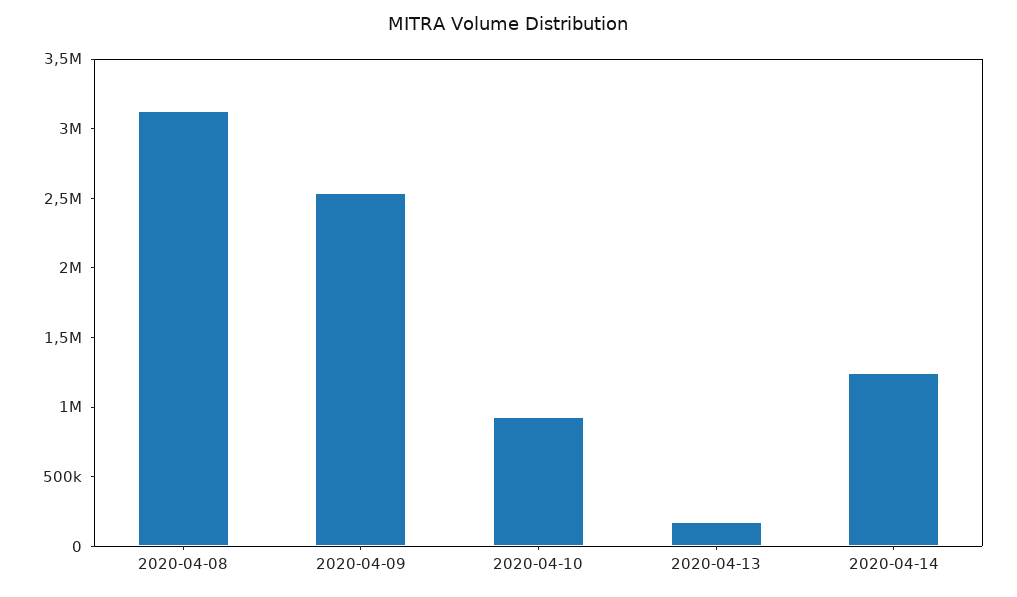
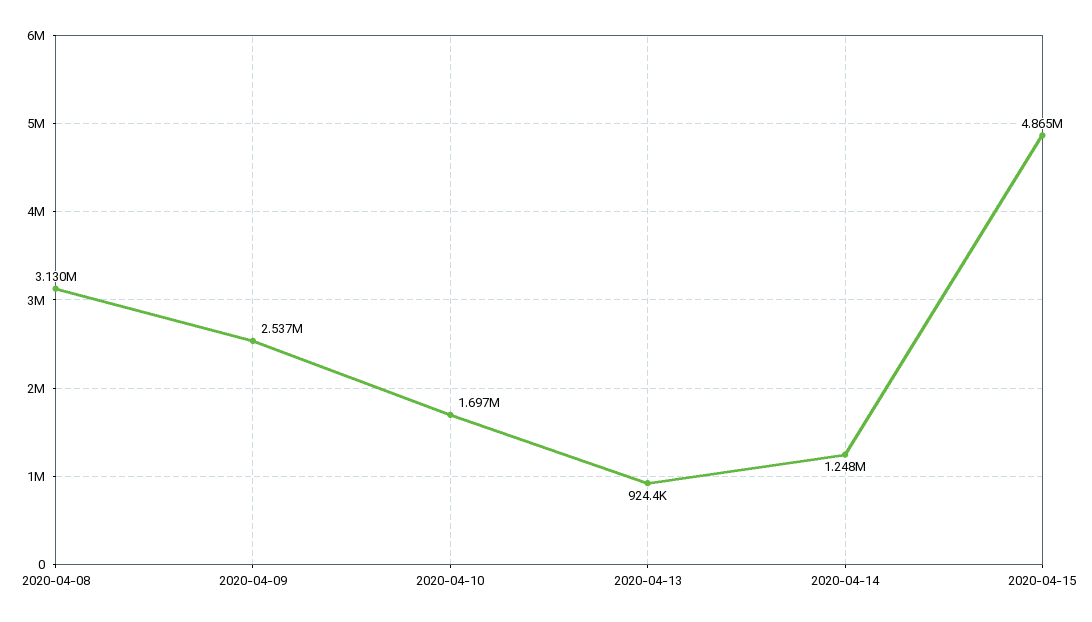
2020-04-10: 900000 -> 1697000
2020-04-13: 200000 -> 924400
2020-04-15: none -> 4865000

